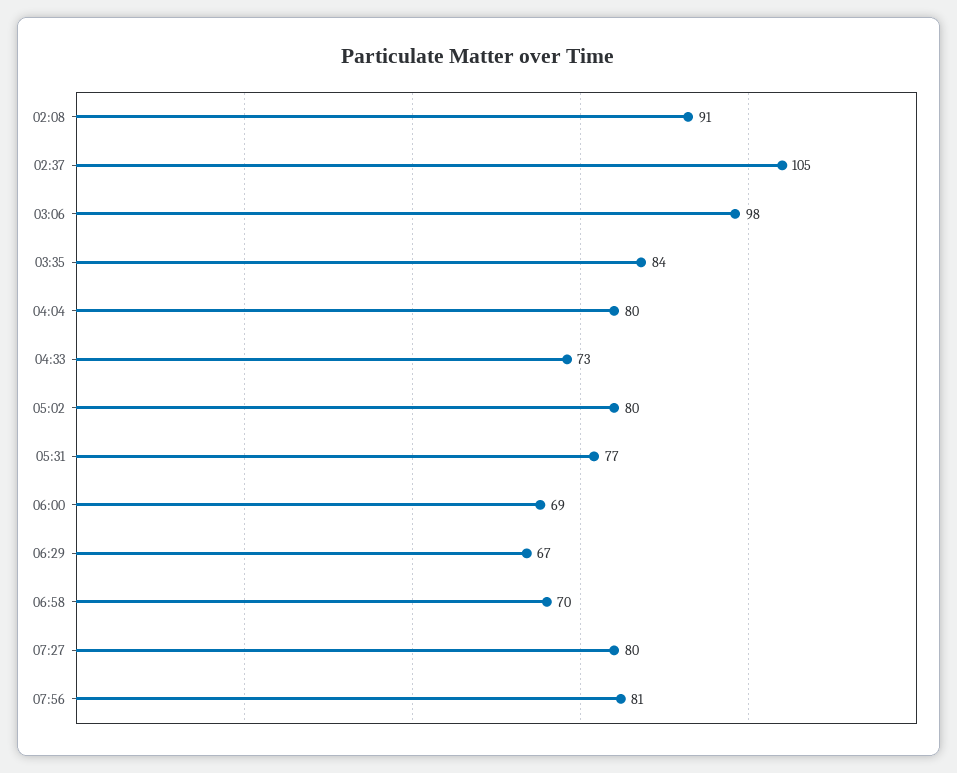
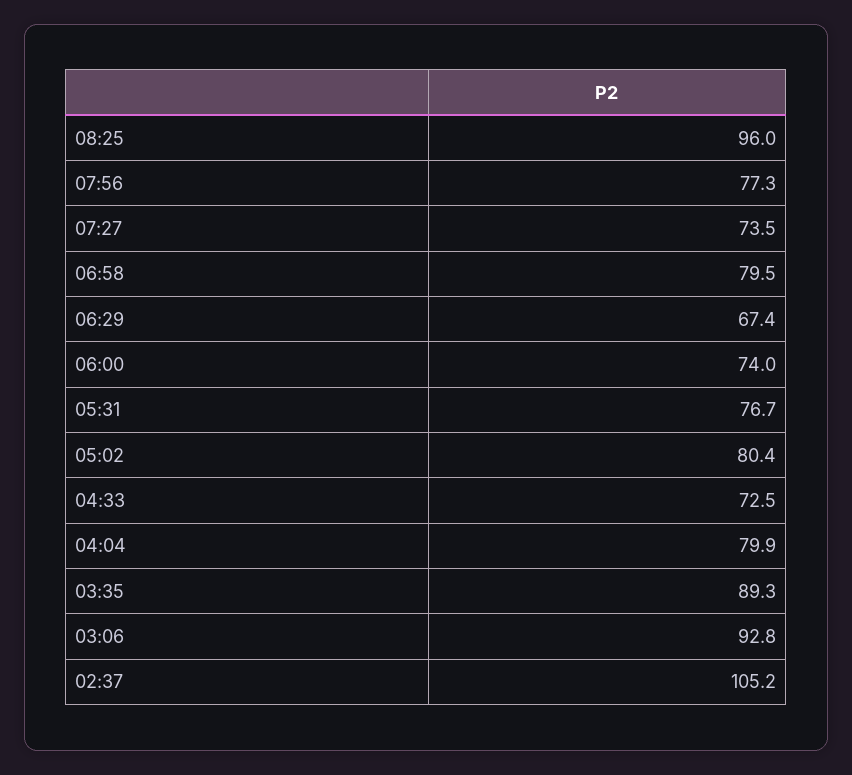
02:08: 91 -> none
03:06: 98 -> 92.8
03:35: 84 -> 89.3
06:00: 69 -> 74
06:58: 70 -> 79.5
07:27: 80 -> 73.5
07:56: 81 -> 77.3
08:25: none -> 96

